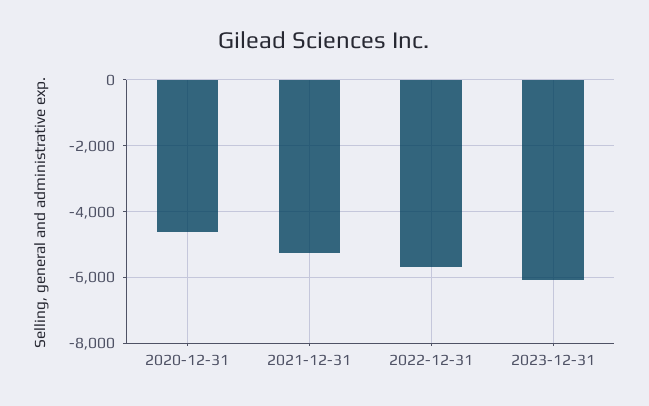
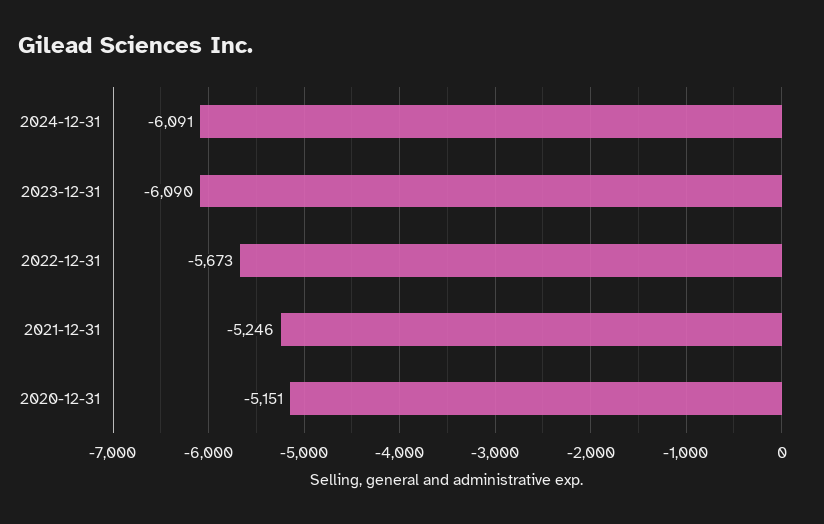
2020-12-31: -4600 -> -5151
2024-12-31: none -> -6091

